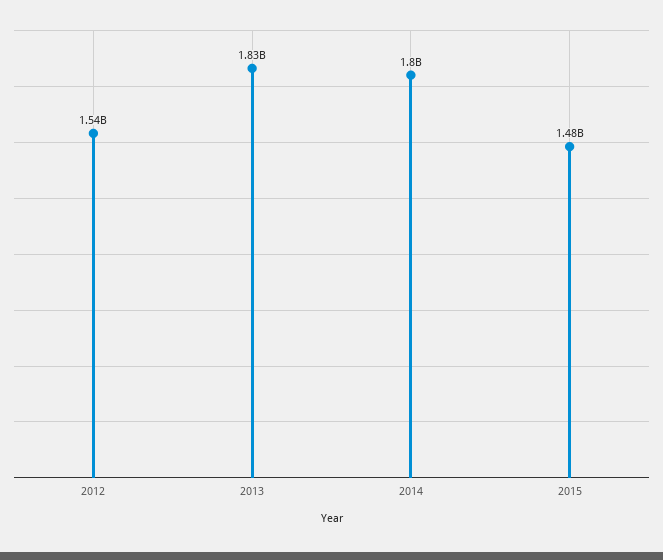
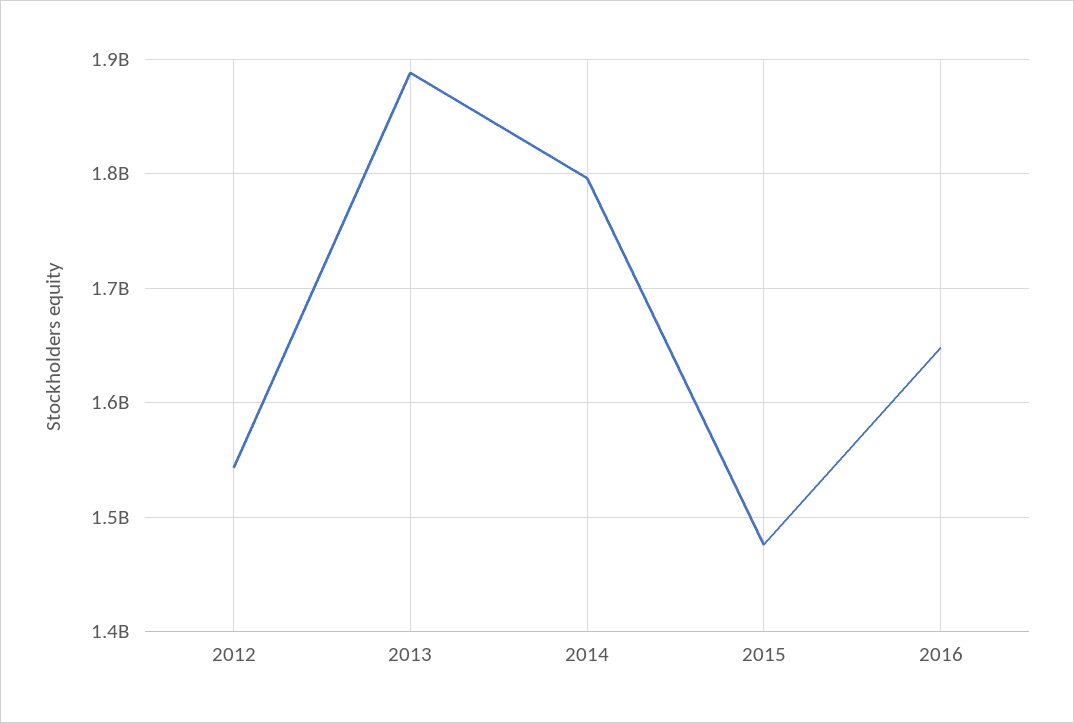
2013: 1830000000 -> 1890000000
2016: none -> 1650000000

